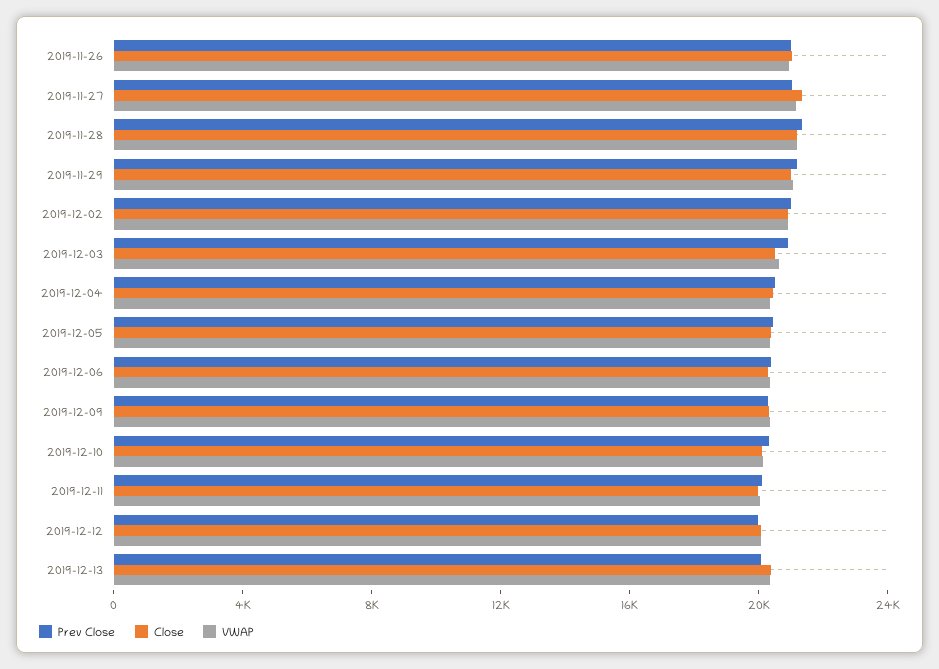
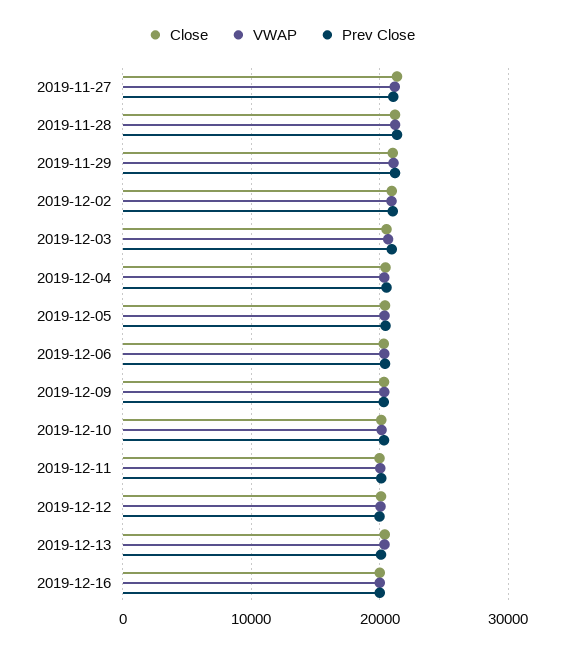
Prev Close, 2019-11-26: 21000 -> none
Close, 2019-11-26: 21000 -> none
VWAP, 2019-11-26: 21000 -> none
Close, 2019-12-16: none -> 20000
VWAP, 2019-12-16: none -> 20000
Prev Close, 2019-12-16: none -> 20000

